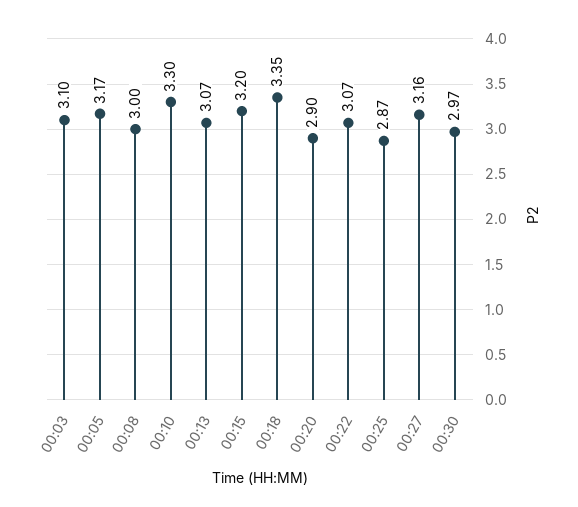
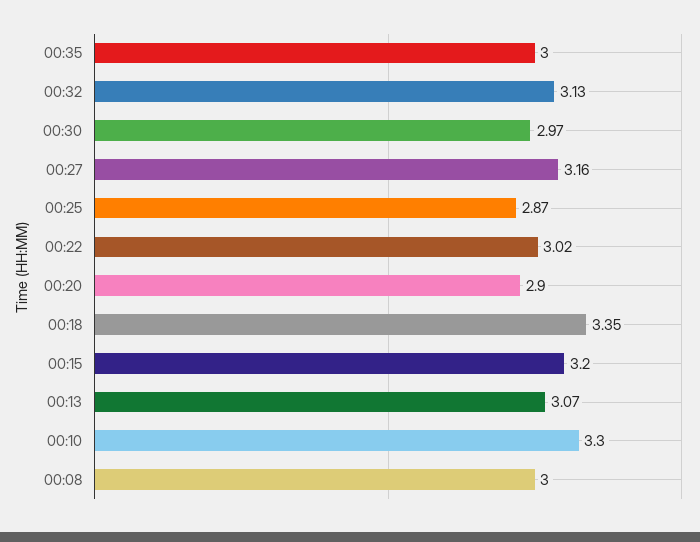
00:03: 3.1 -> none
00:05: 3.17 -> none
00:22: 3.07 -> 3.02
00:35: none -> 3
00:32: none -> 3.13

